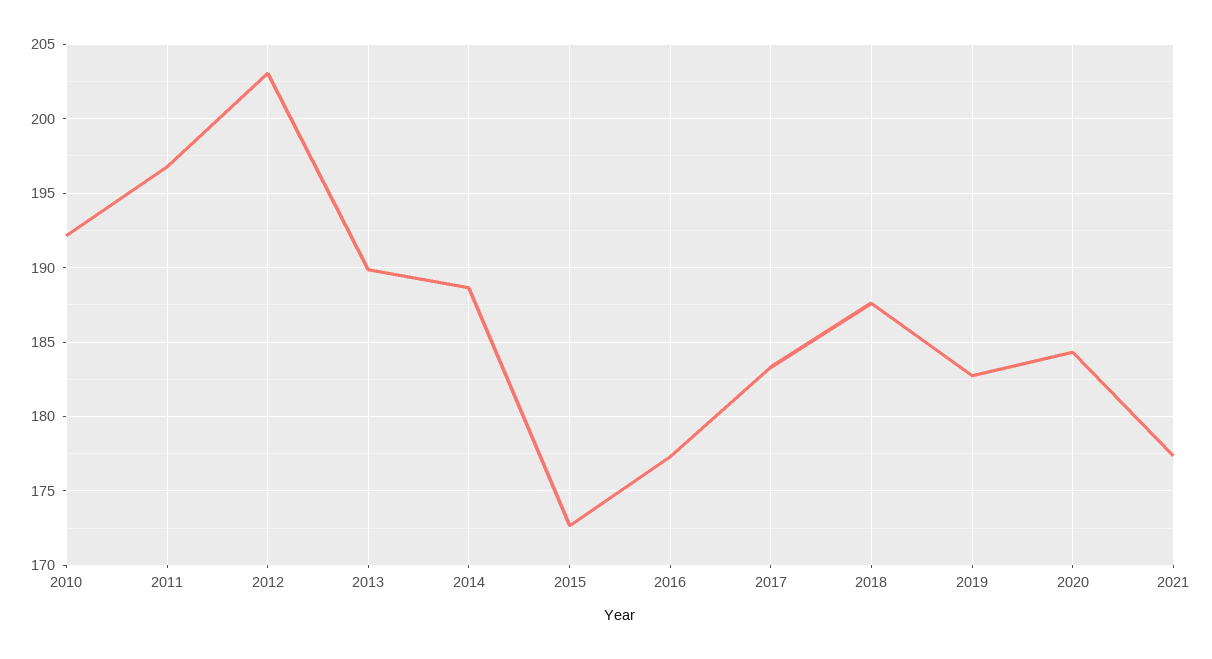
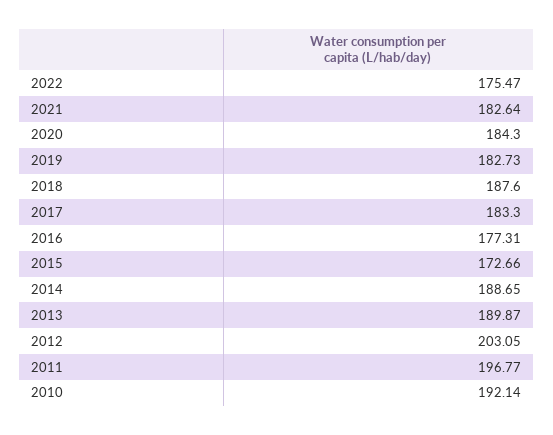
2021: 177.5 -> 182.64
2022: none -> 175.47

